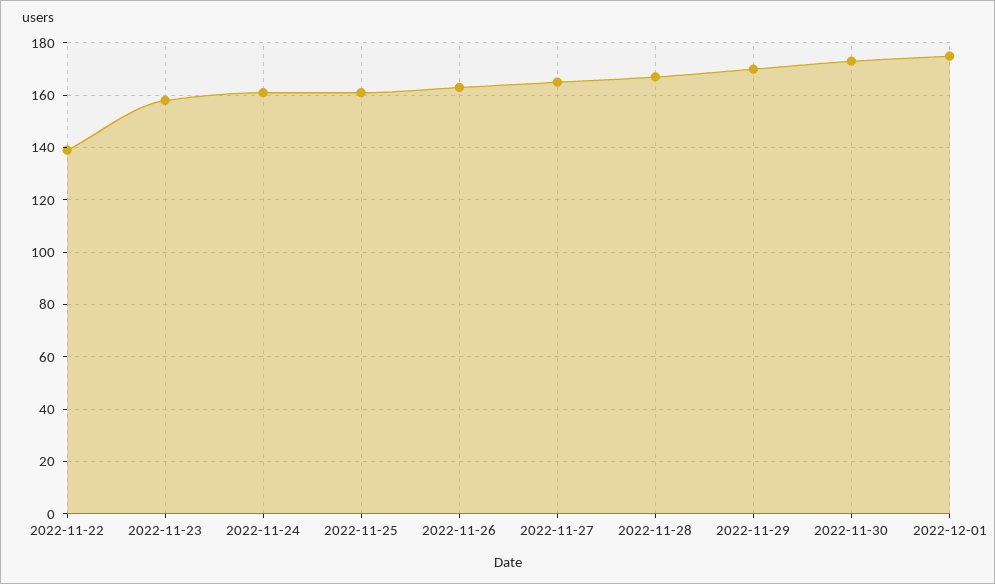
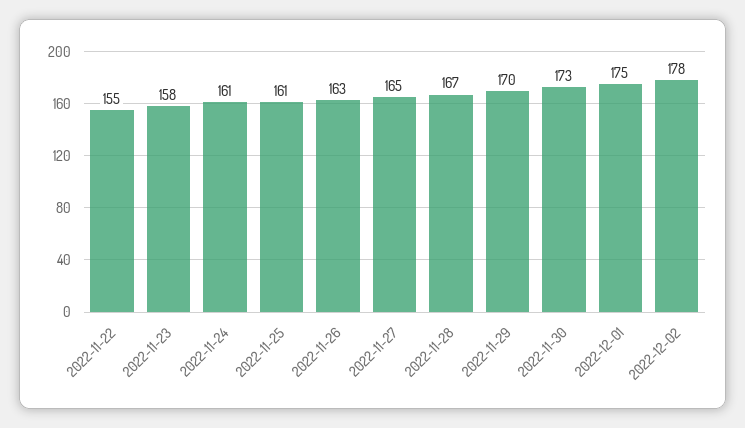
2022-11-22: 140 -> 155
2022-12-02: none -> 178

